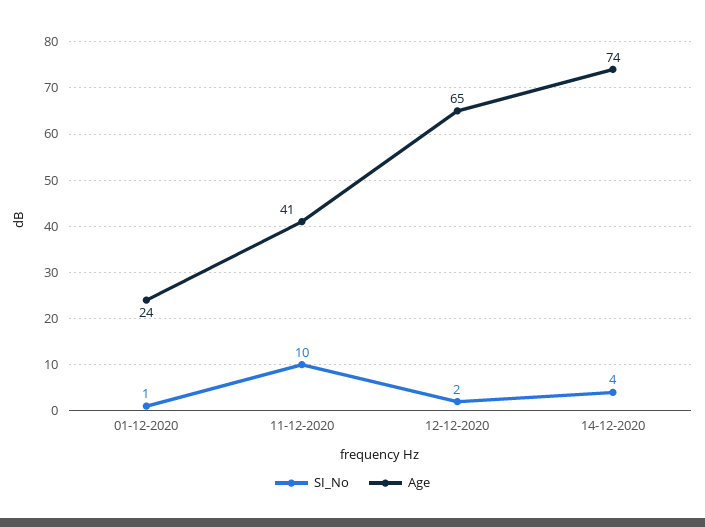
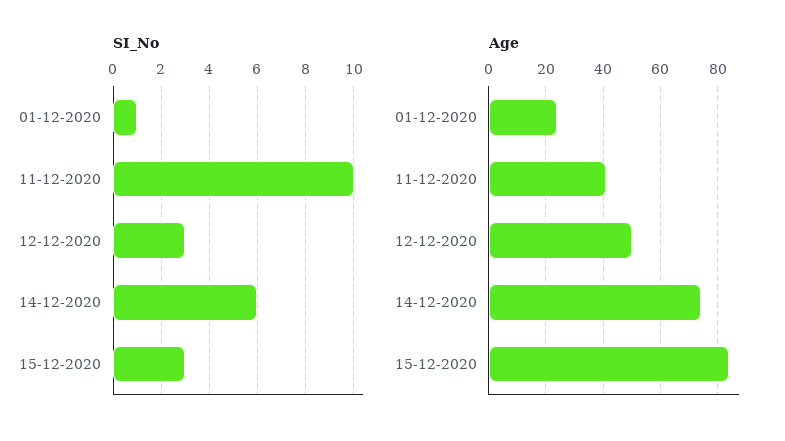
SI_No, 12-12-2020: 2 -> 3
Age, 12-12-2020: 65 -> 50
SI_No, 14-12-2020: 4 -> 6
SI_No, 15-12-2020: none -> 3
Age, 15-12-2020: none -> 85

